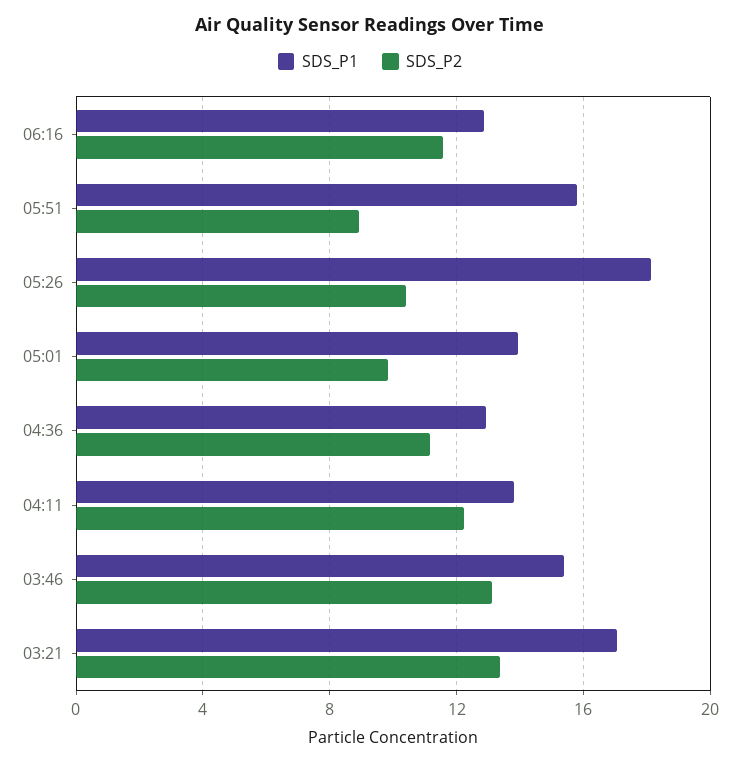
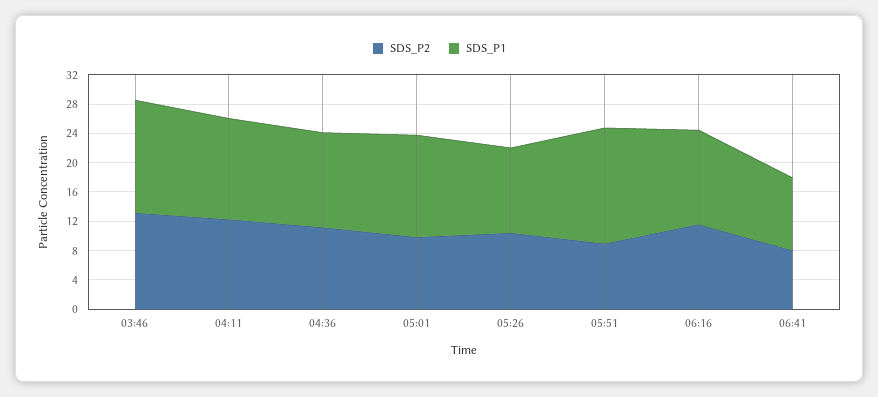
SDS_P1, 05:26: 18 -> 12
SDS_P1, 03:21: 17 -> none
SDS_P2, 03:21: 13.5 -> none
SDS_P2, 06:41: none -> 8
SDS_P1, 06:41: none -> 10

